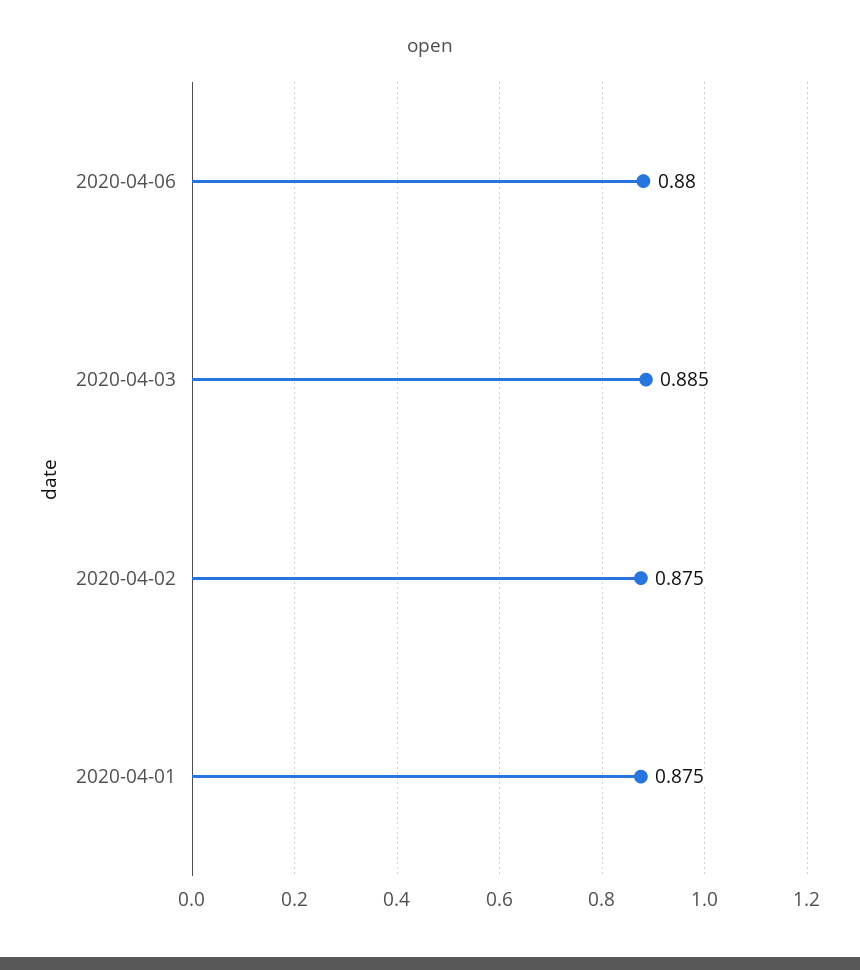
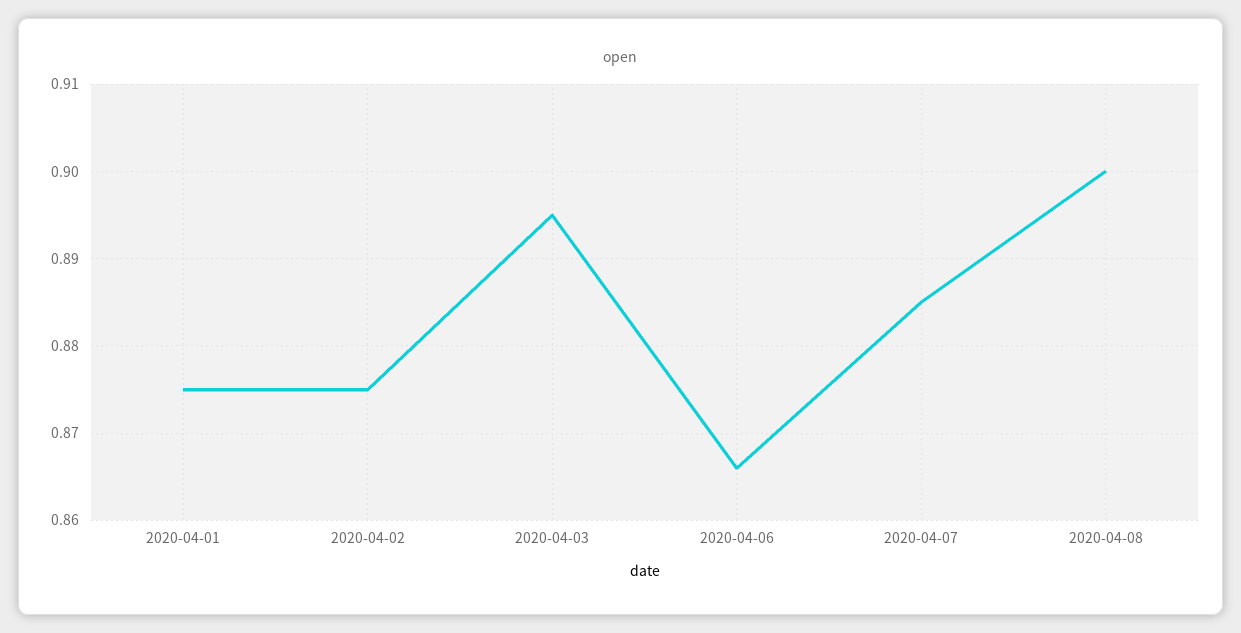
2020-04-06: 0.88 -> 0.866
2020-04-03: 0.885 -> 0.895
2020-04-07: none -> 0.885
2020-04-08: none -> 0.9

